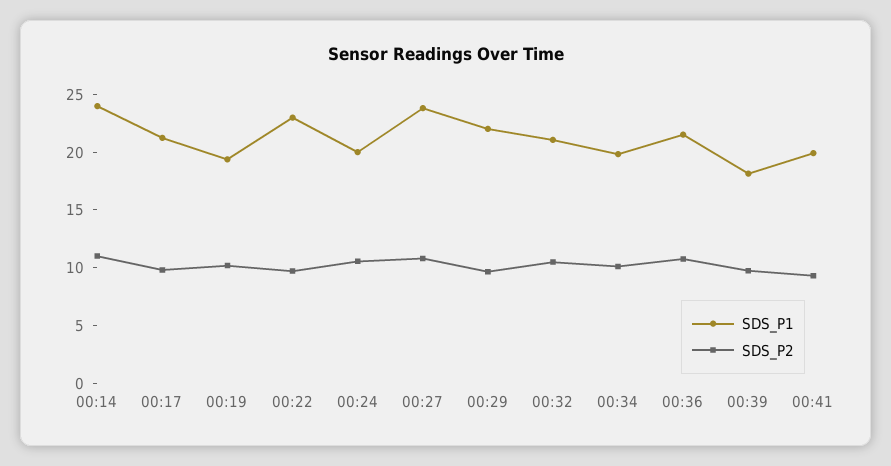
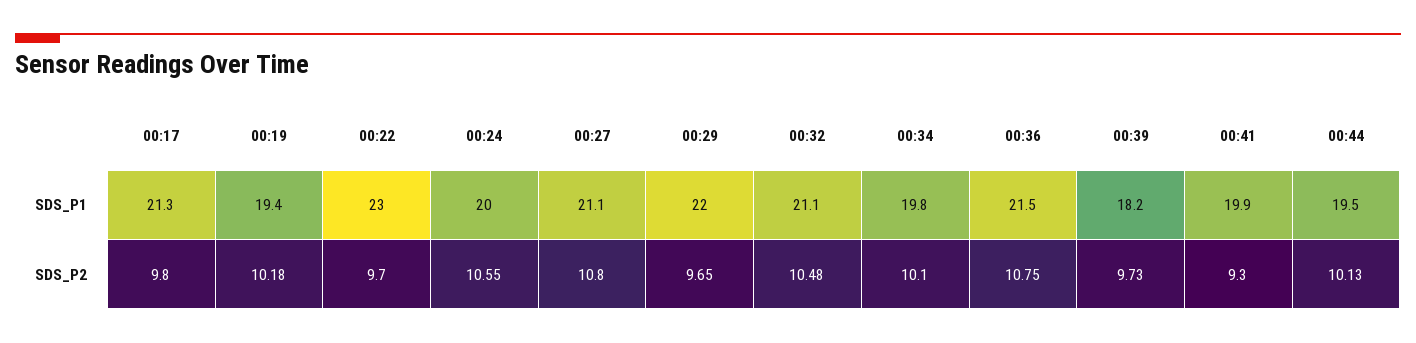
SDS_P1, 00:14: 24 -> none
SDS_P2, 00:14: 11 -> none
SDS_P1, 00:27: 24 -> 21.1
SDS_P1, 00:44: none -> 19.5
SDS_P2, 00:44: none -> 10.13

